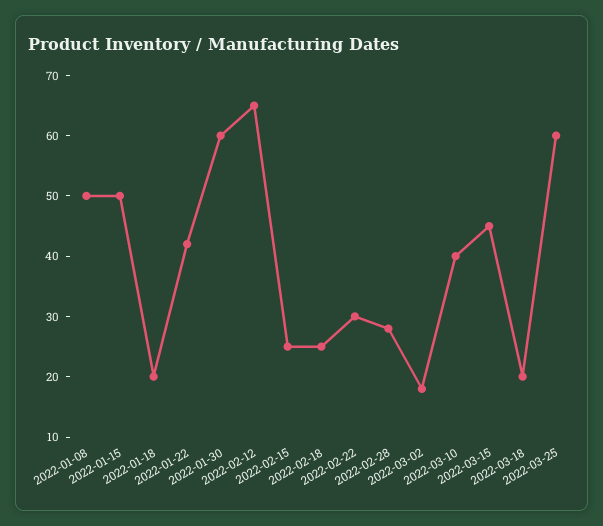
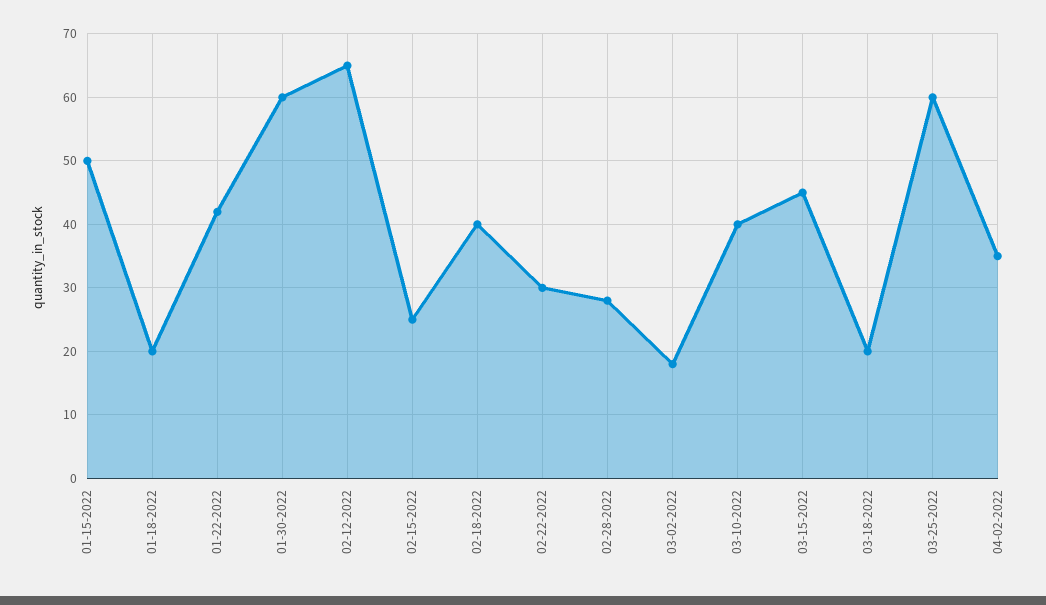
2022-01-08: 50 -> none
2022-02-18: 25 -> 40
04-02-2022: none -> 35

